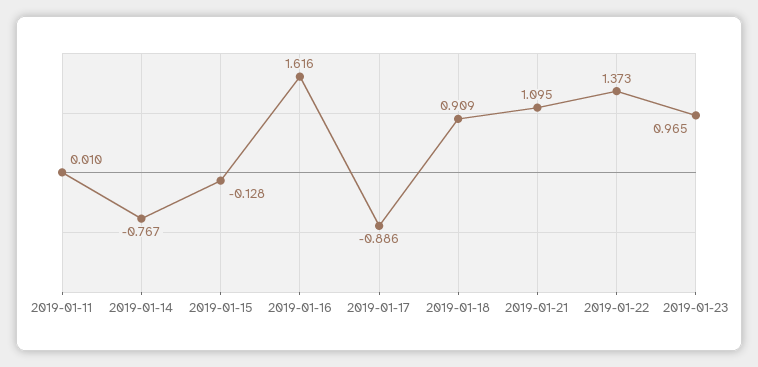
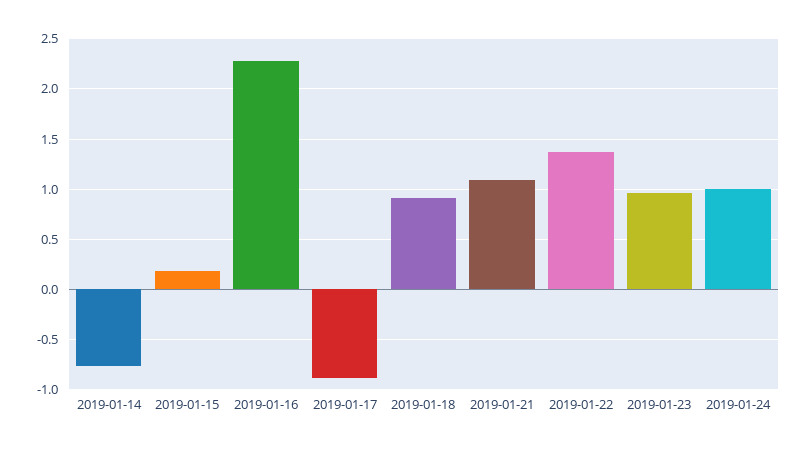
2019-01-11: 0.01 -> none
2019-01-15: -0.128 -> 0.2
2019-01-16: 1.616 -> 2.3
2019-01-24: none -> 1

